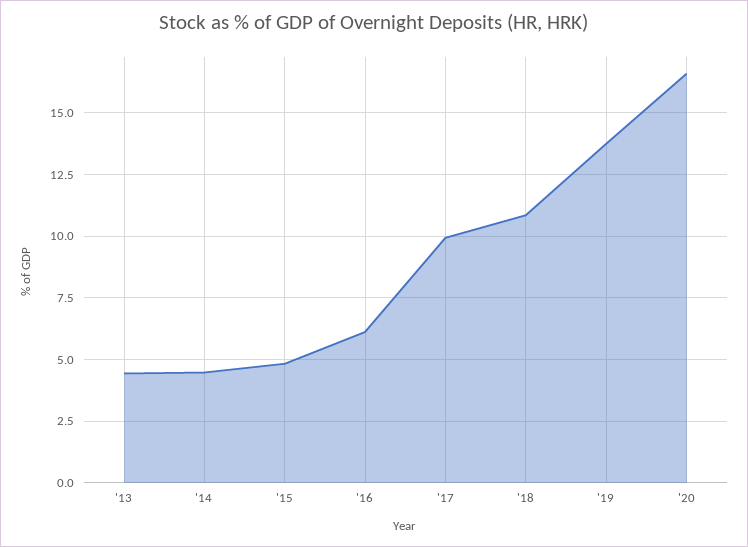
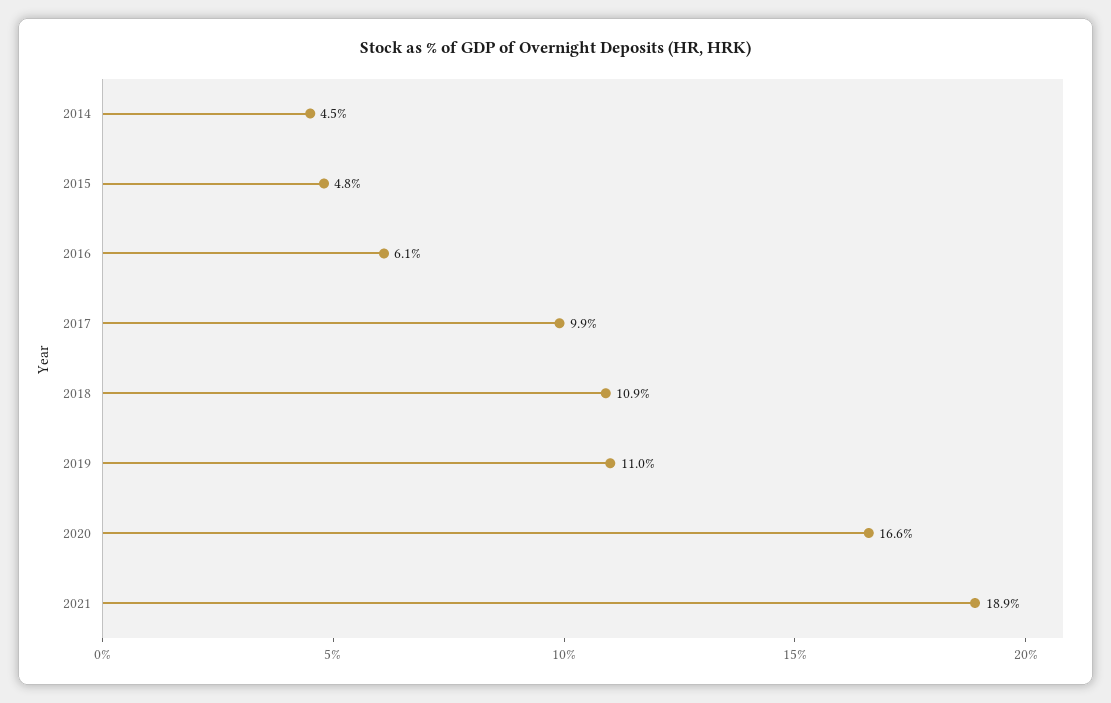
'13: 4.5 -> none
'19: 13.75 -> 11
2021: none -> 18.9

